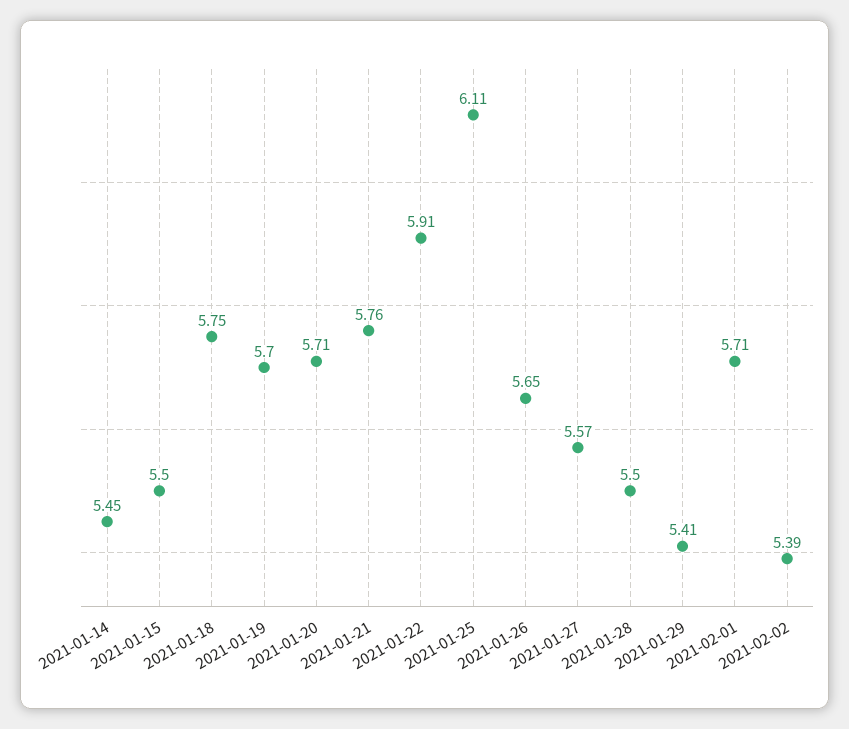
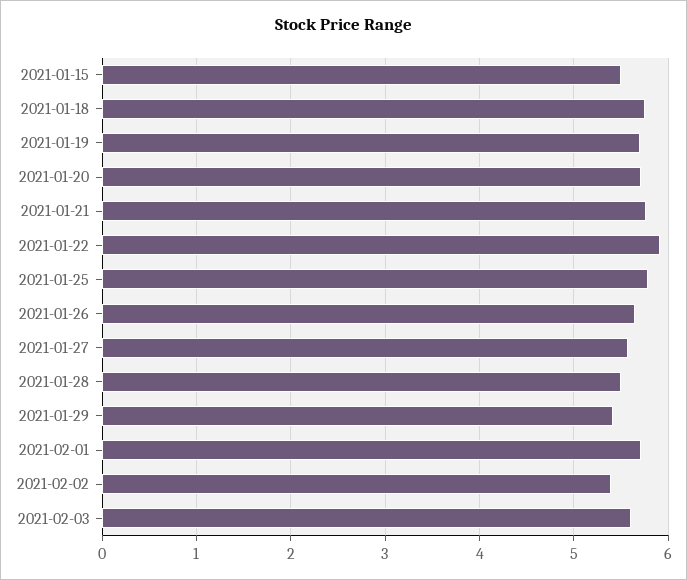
2021-01-14: 5.45 -> none
2021-01-25: 6.11 -> 5.8
2021-02-03: none -> 5.6

